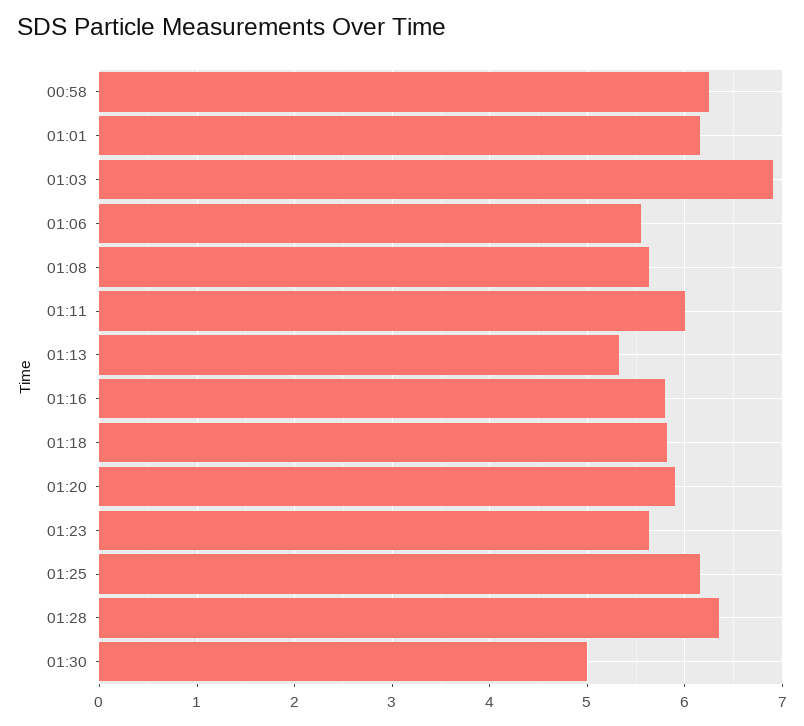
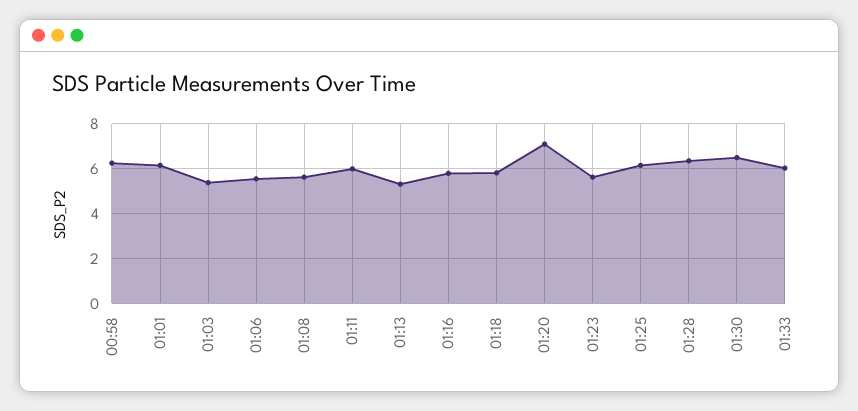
01:03: 6.9 -> 5.5
01:20: 5.9 -> 7
01:30: 5 -> 6.5
01:33: none -> 6

